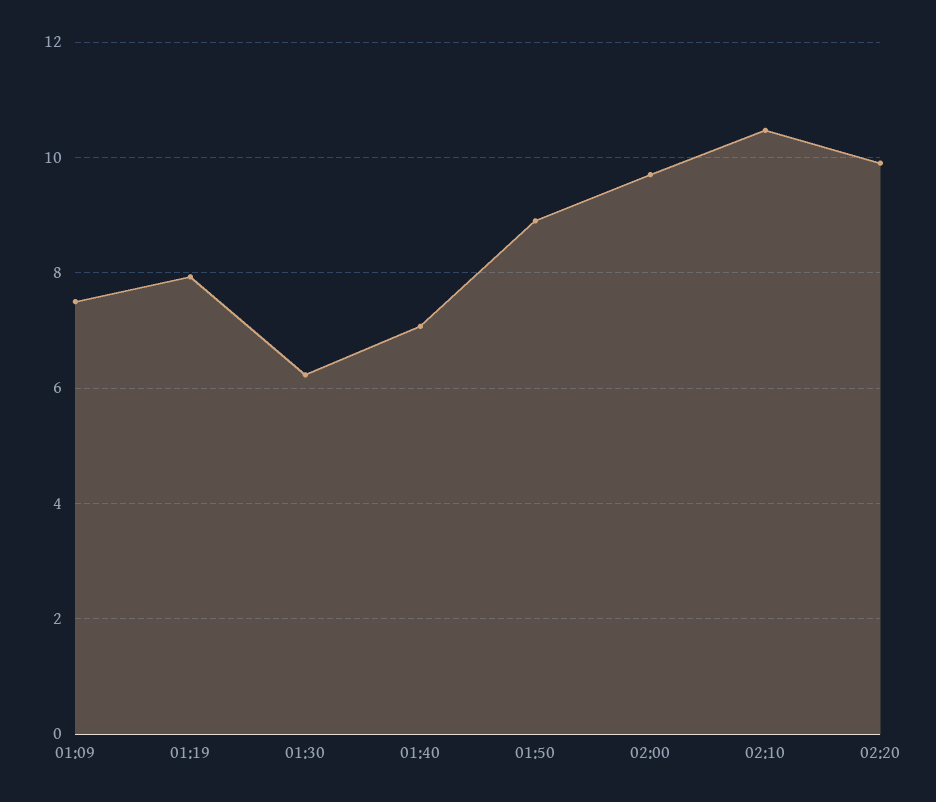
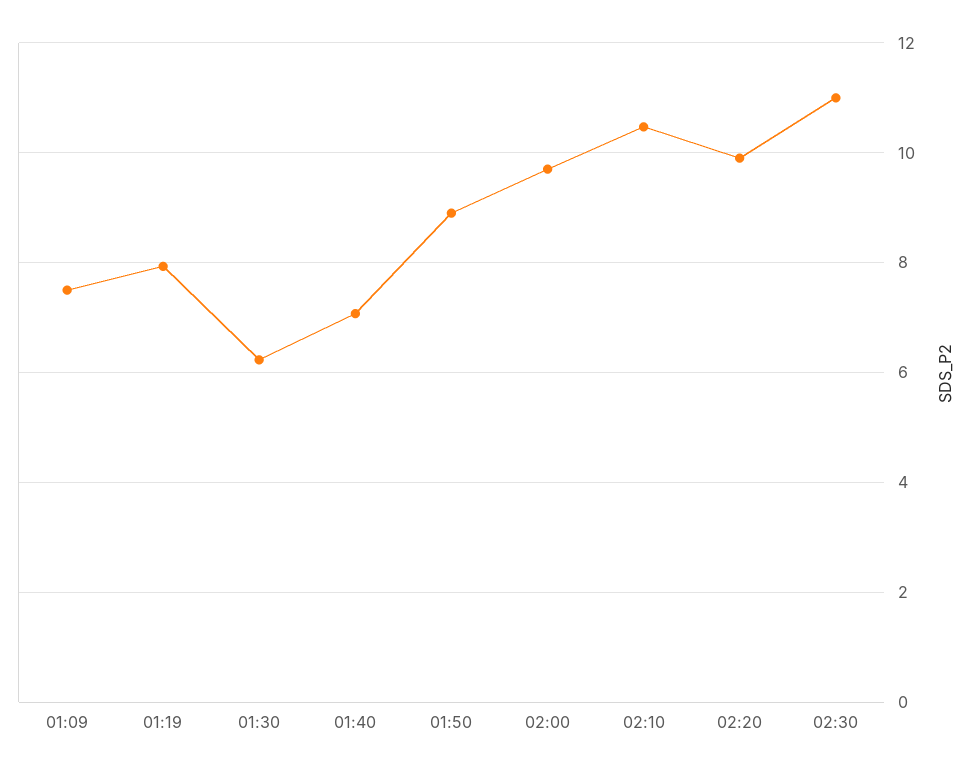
02:30: none -> 11

